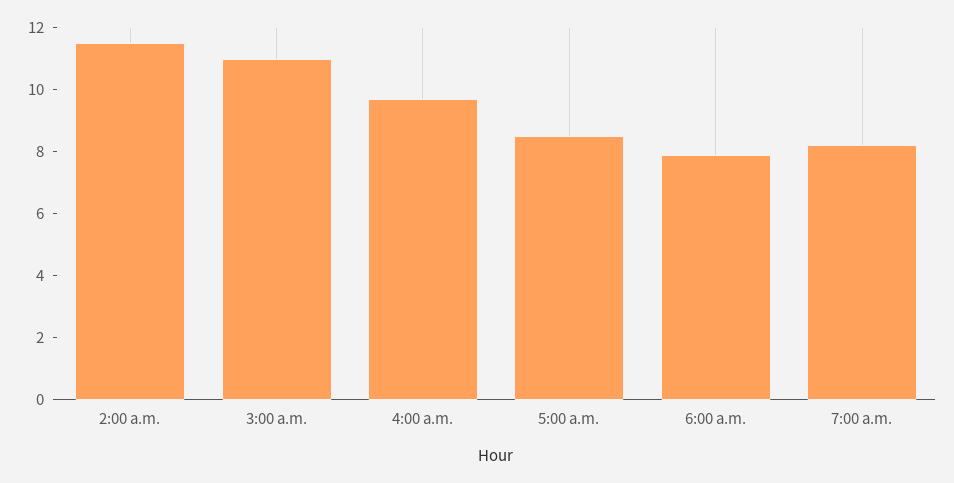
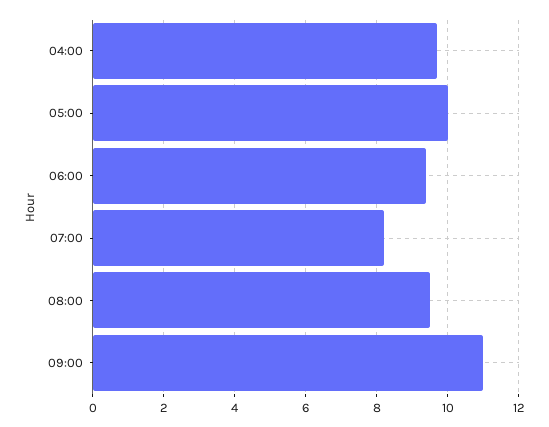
2:00 a.m.: 11.5 -> none
3:00 a.m.: 11 -> none
5:00 a.m.: 8.5 -> 10
6:00 a.m.: 8 -> 9.5
08:00: none -> 9.5
09:00: none -> 11

